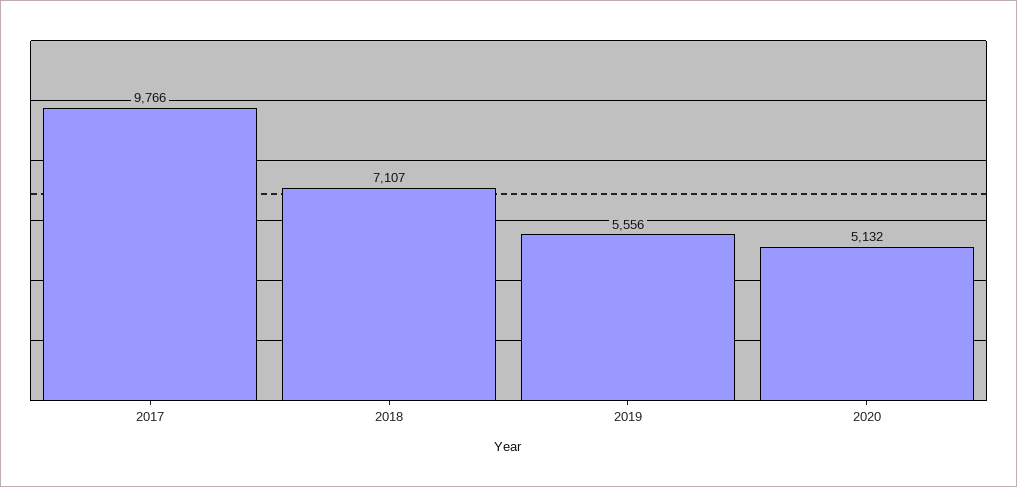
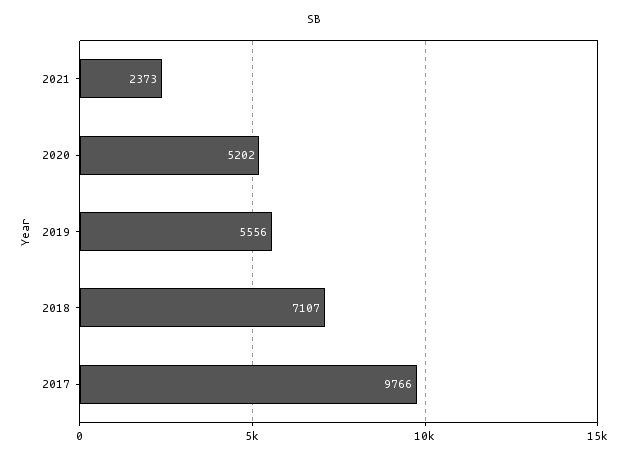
2020: 5132 -> 5202
2021: none -> 2373

